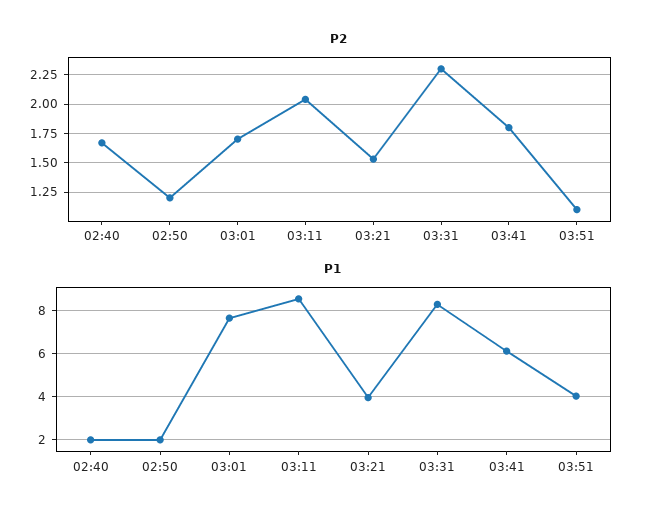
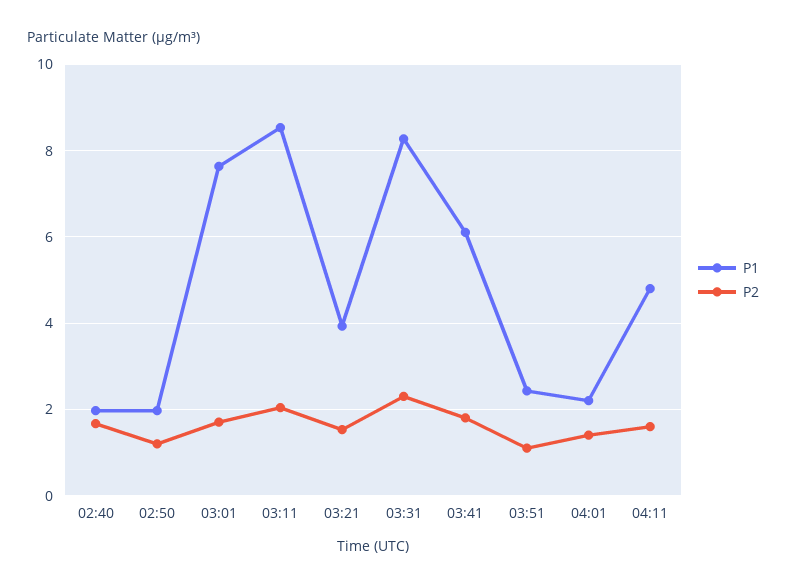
P1, 03:51: 4 -> 2.4
P1, 04:01: none -> 2.2
P2, 04:01: none -> 1.4
P1, 04:11: none -> 4.8
P2, 04:11: none -> 1.6

